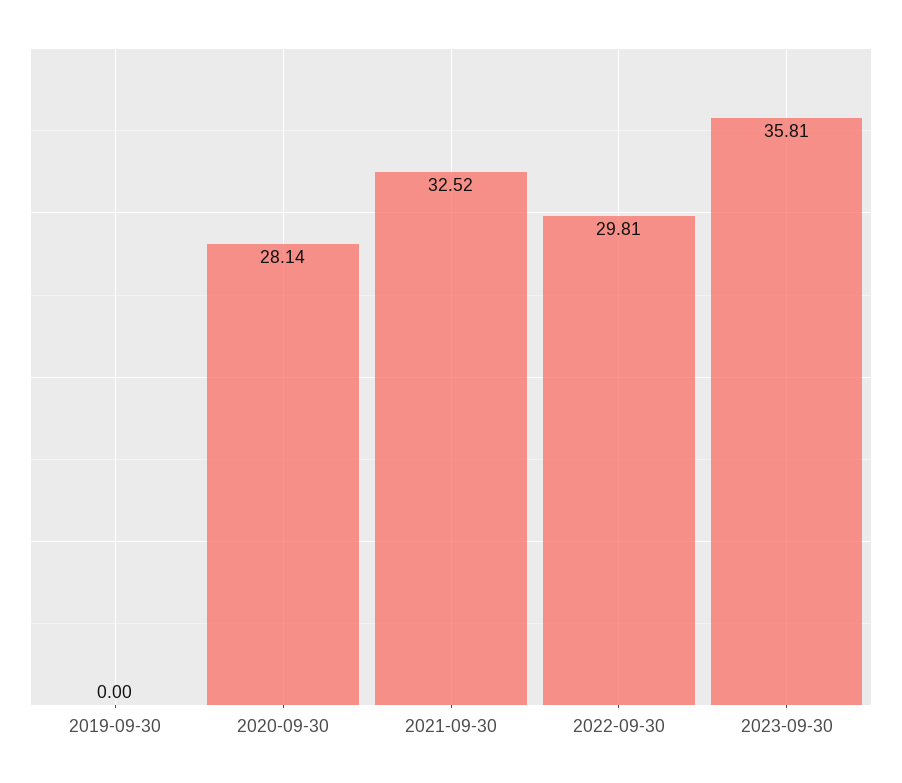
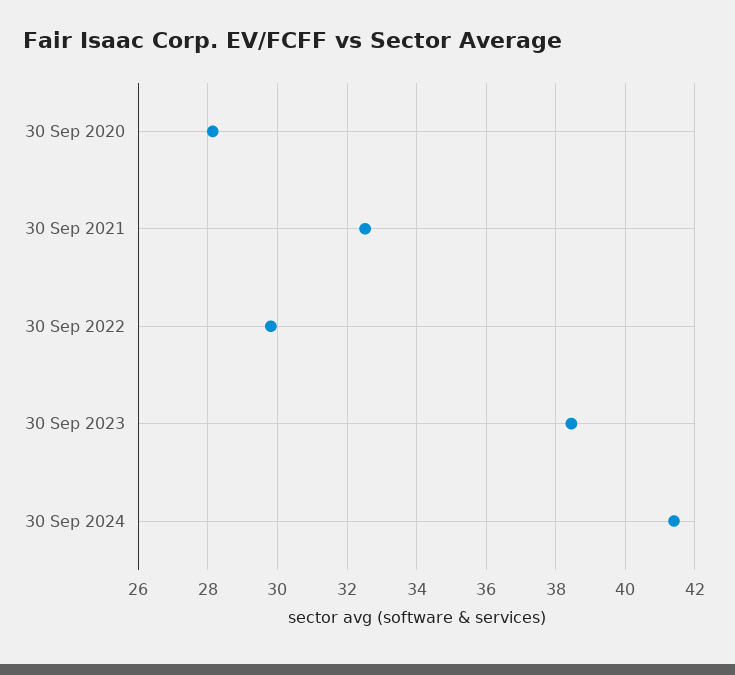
2019-09-30: 0 -> none
2023-09-30: 35.81 -> 38.4
30 Sep 2024: none -> 41.4

